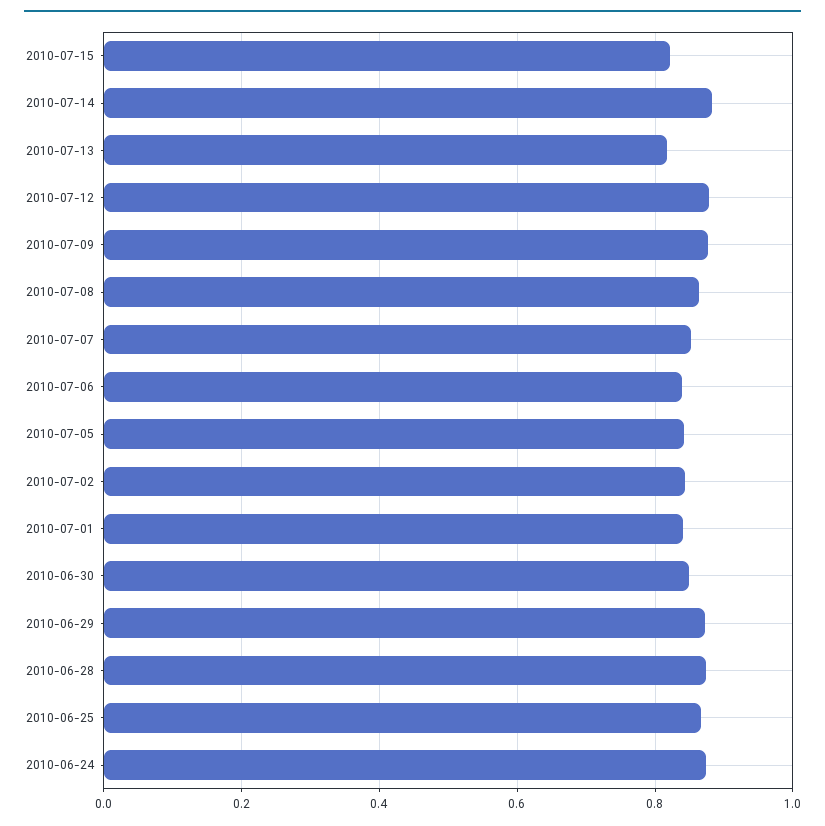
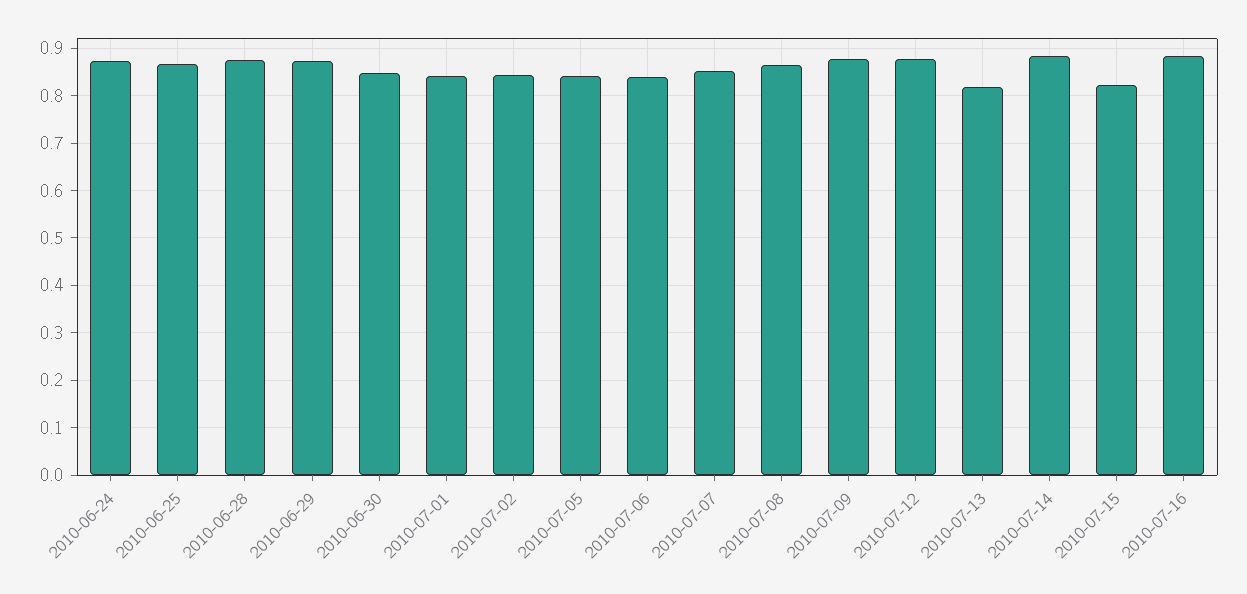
2010-07-16: none -> 0.88

